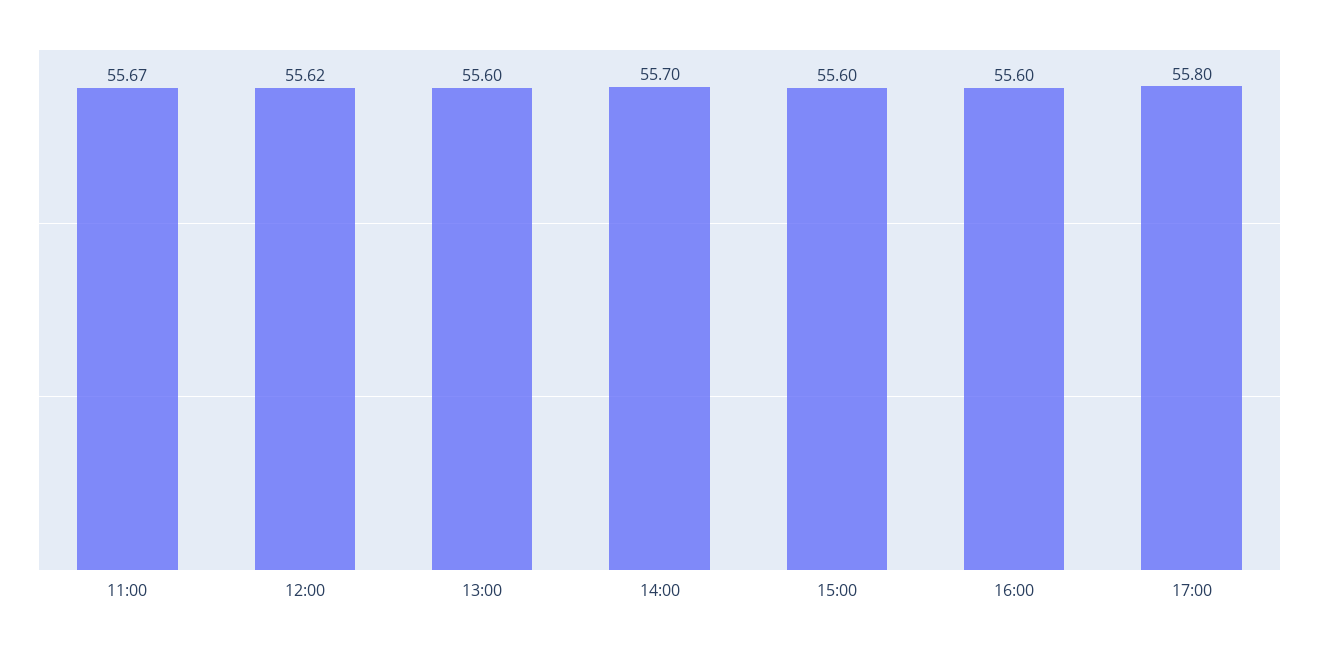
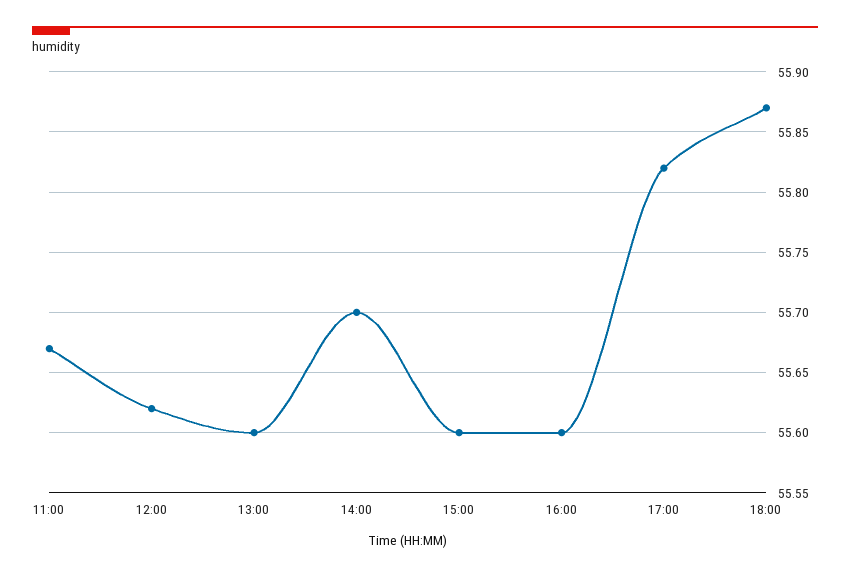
17:00: 55.8 -> 55.82
18:00: none -> 55.87

